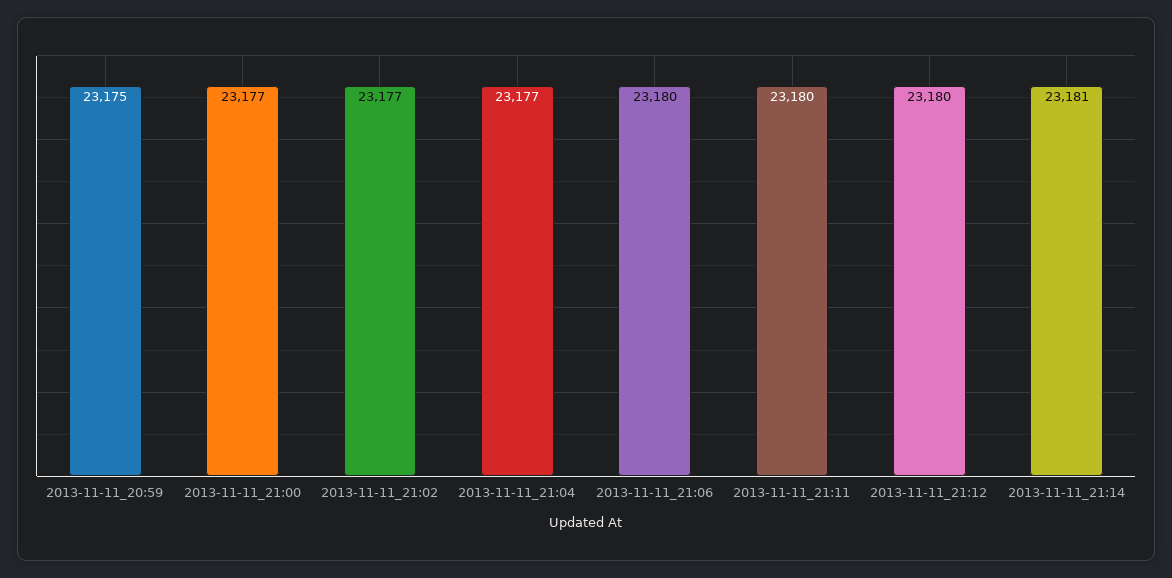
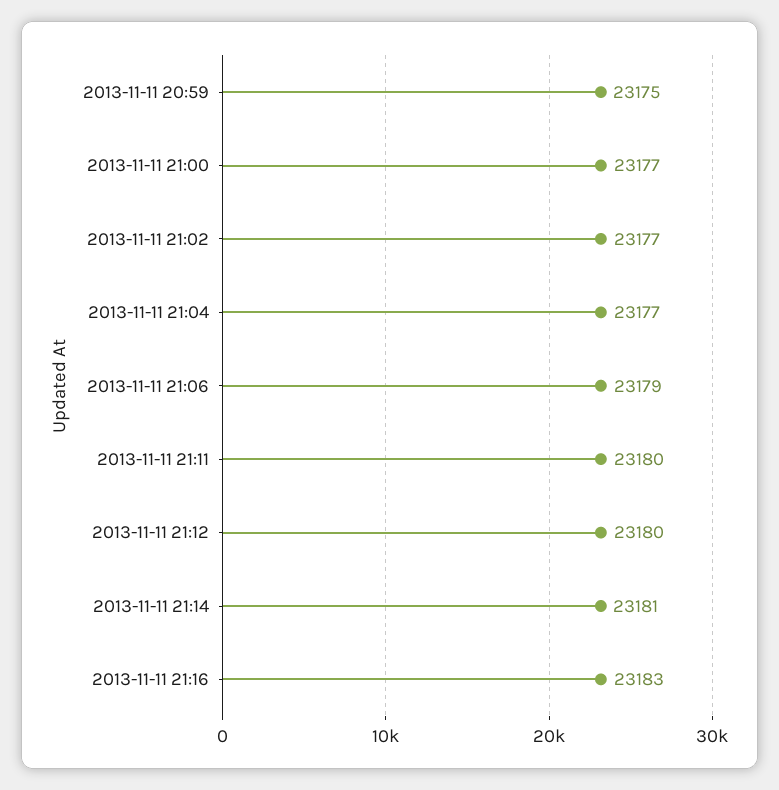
2013-11-11_21:06: 23180 -> 23179
2013-11-11 21:16: none -> 23183

